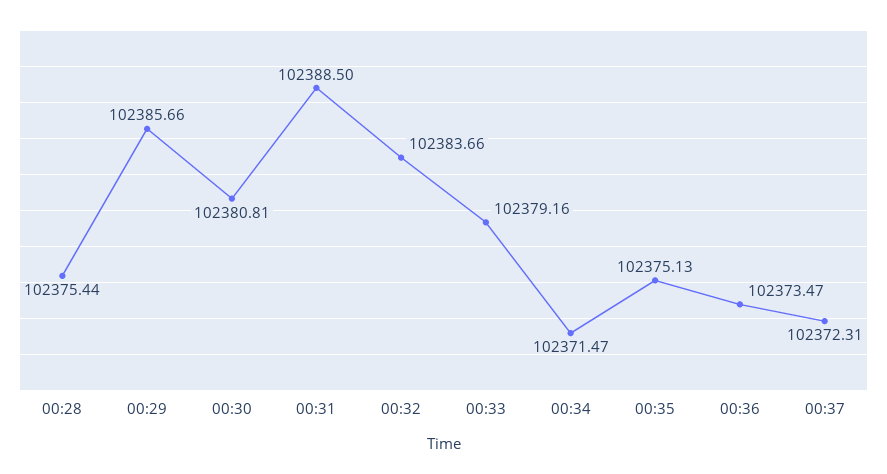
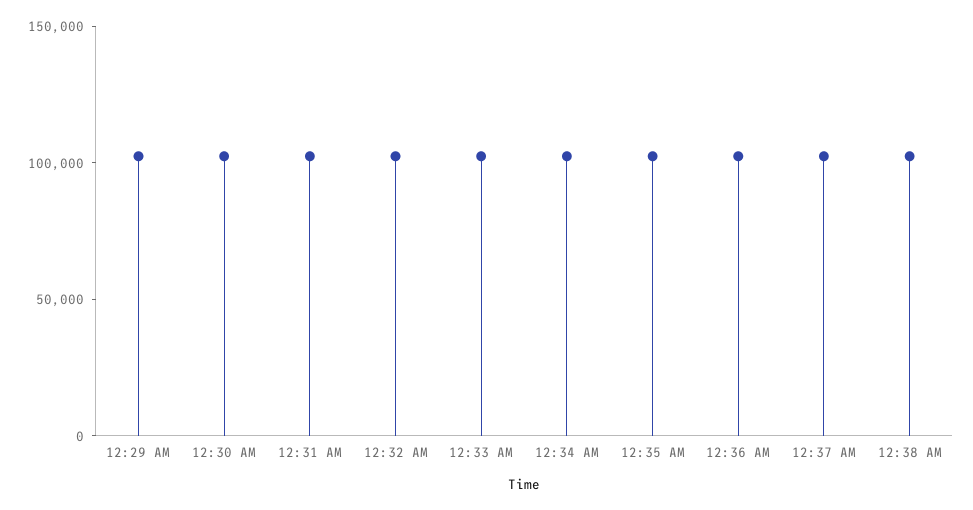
00:28: 102375.44 -> none
12:38 AM: none -> 100000

